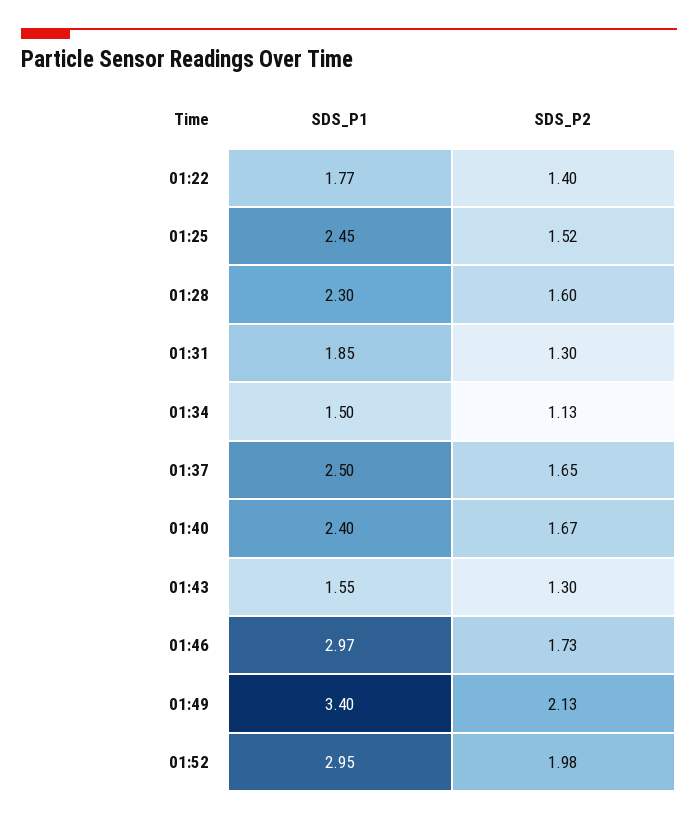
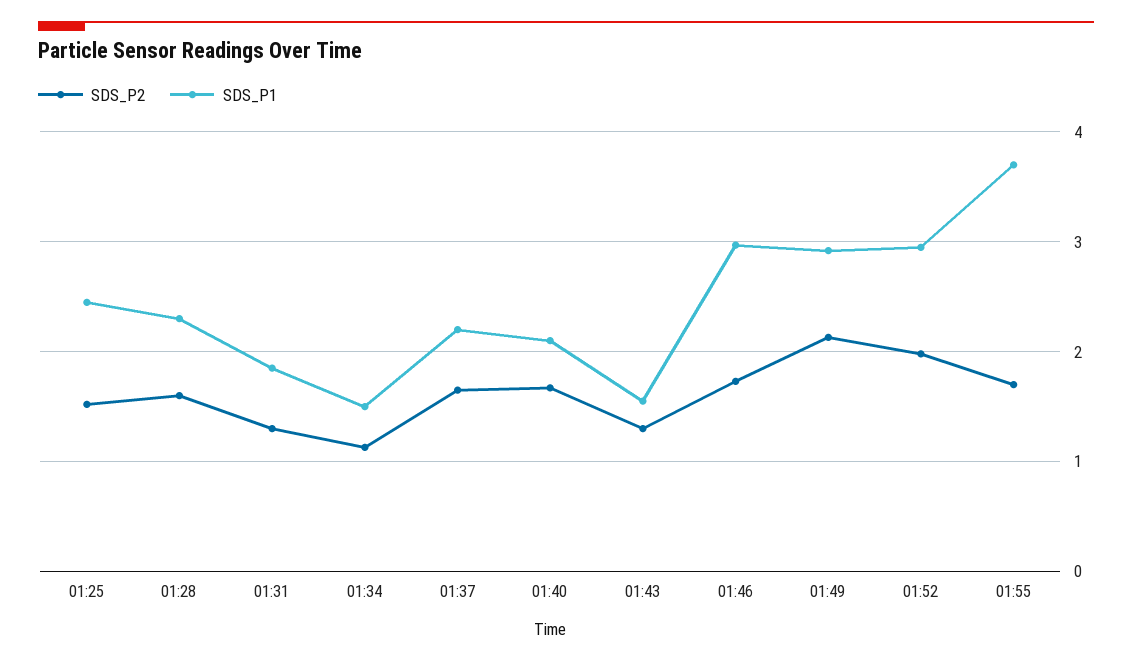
SDS_P1, 01:22: 1.77 -> none
SDS_P2, 01:22: 1.4 -> none
SDS_P1, 01:37: 2.5 -> 2.2
SDS_P1, 01:40: 2.4 -> 2.1
SDS_P1, 01:49: 3.4 -> 2.9
SDS_P2, 01:55: none -> 1.7
SDS_P1, 01:55: none -> 3.7

